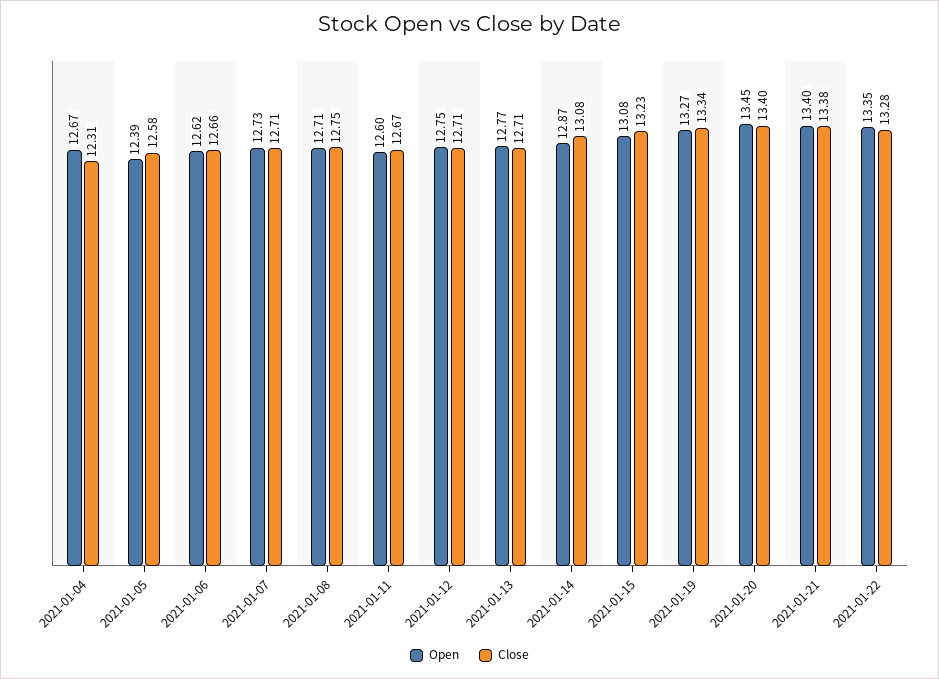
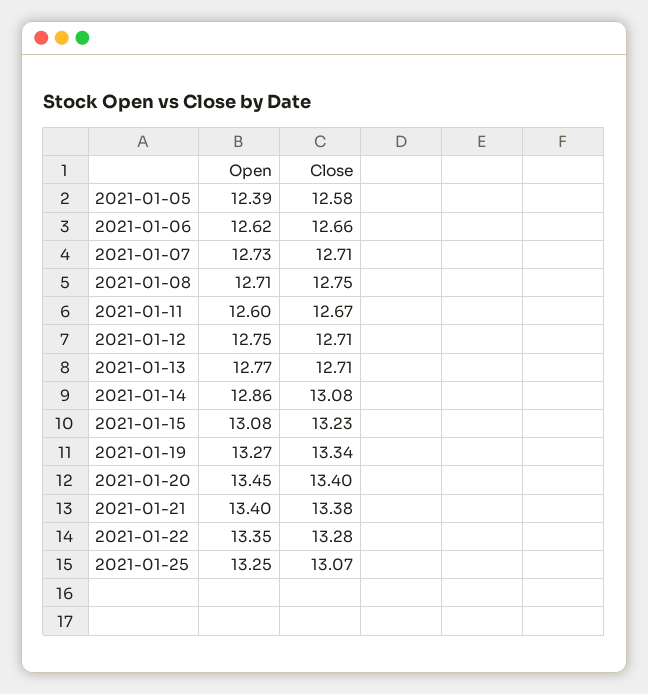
Open, 2021-01-04: 12.67 -> none
Close, 2021-01-04: 12.31 -> none
Open, 2021-01-14: 12.87 -> 12.86
Open, 2021-01-25: none -> 13.25
Close, 2021-01-25: none -> 13.07

